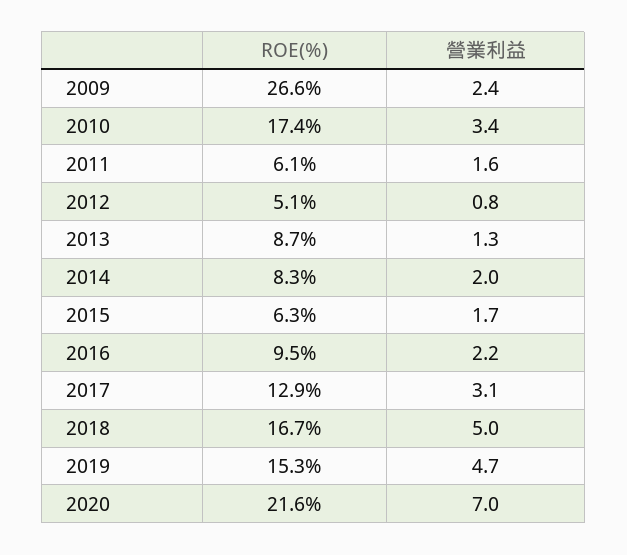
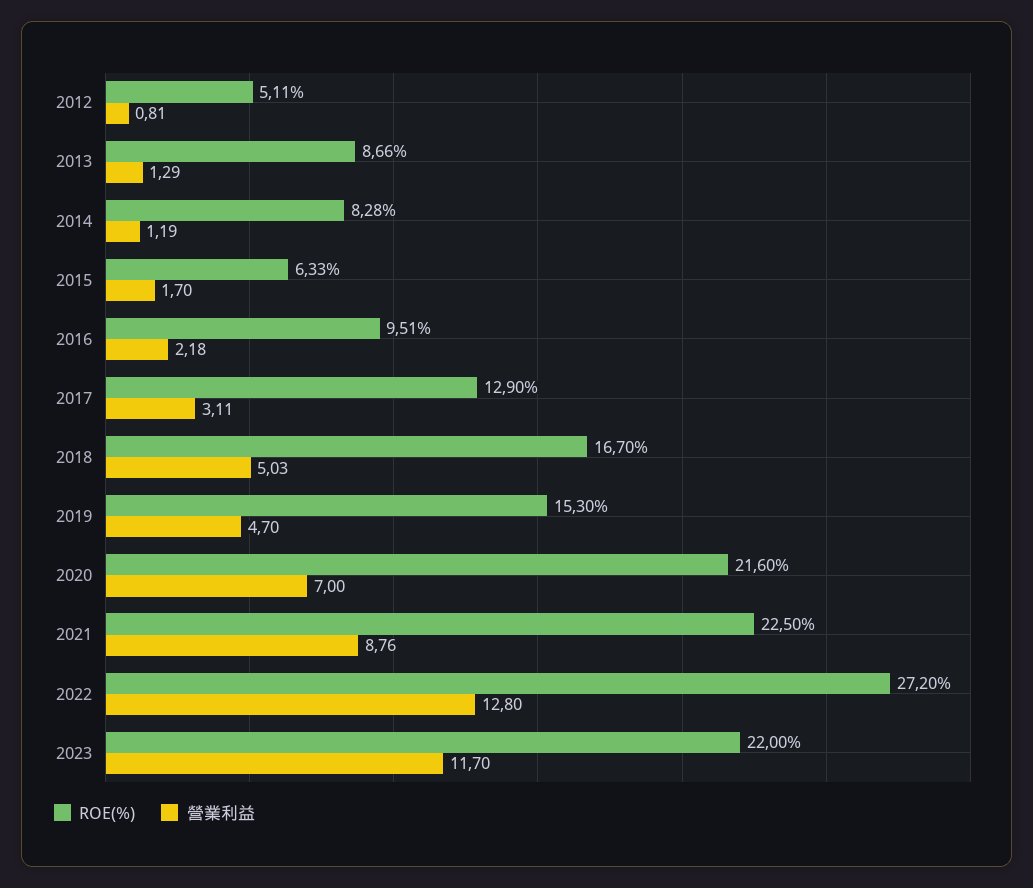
ROE(%), 2009: 26.6 -> none
營業利益, 2009: 2.4 -> none
ROE(%), 2010: 17.4 -> none
營業利益, 2010: 3.4 -> none
ROE(%), 2011: 6.1 -> none
營業利益, 2011: 1.6 -> none
營業利益, 2014: 2 -> 1.19
ROE(%), 2021: none -> 22.5
營業利益, 2021: none -> 8.76
ROE(%), 2022: none -> 27.2
營業利益, 2022: none -> 12.8
ROE(%), 2023: none -> 22
營業利益, 2023: none -> 11.7

